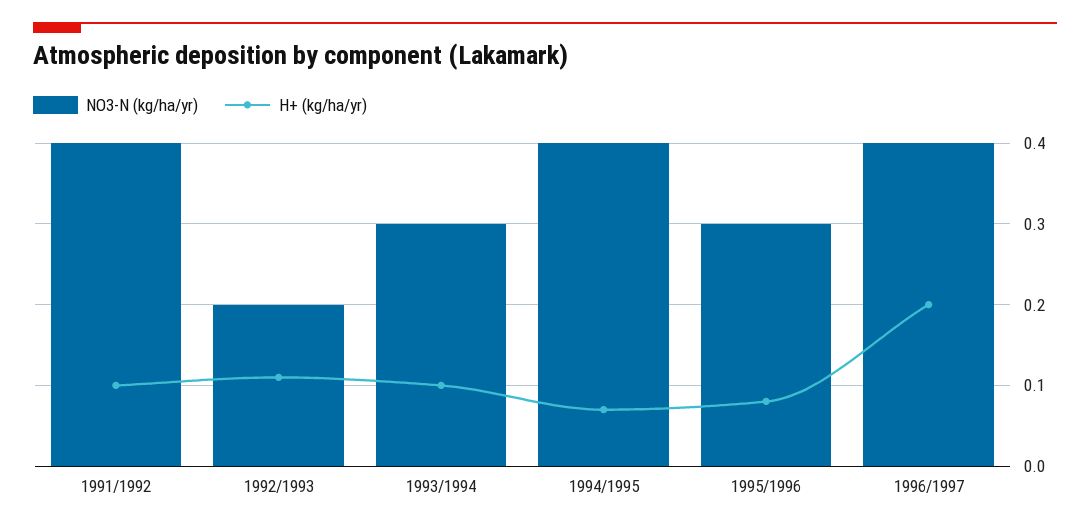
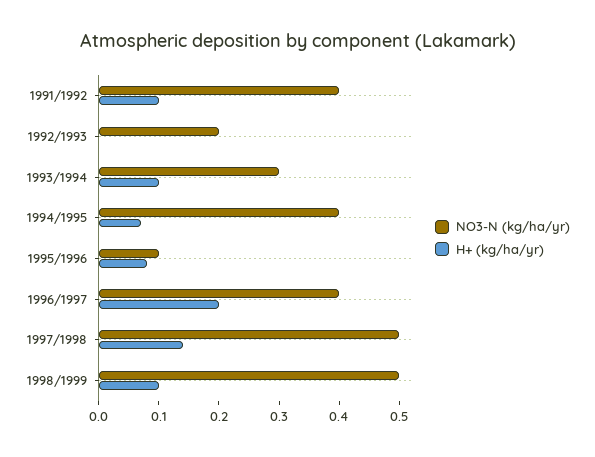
H+ (kg/ha/yr), 1992/1993: 0.11 -> 0
NO3-N (kg/ha/yr), 1995/1996: 0.3 -> 0.1
NO3-N (kg/ha/yr), 1997/1998: none -> 0.5
H+ (kg/ha/yr), 1997/1998: none -> 0.15
NO3-N (kg/ha/yr), 1998/1999: none -> 0.5
H+ (kg/ha/yr), 1998/1999: none -> 0.1

